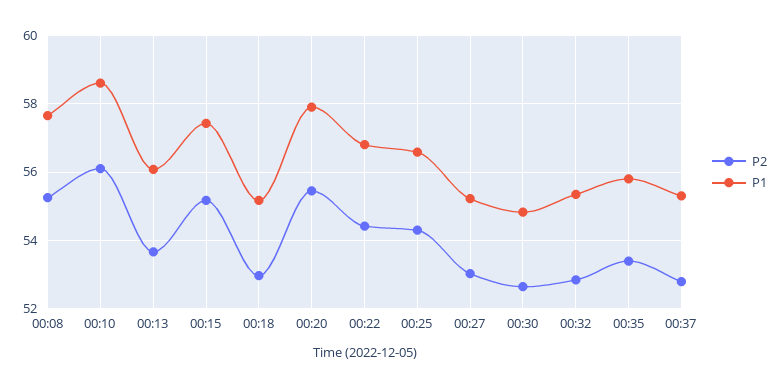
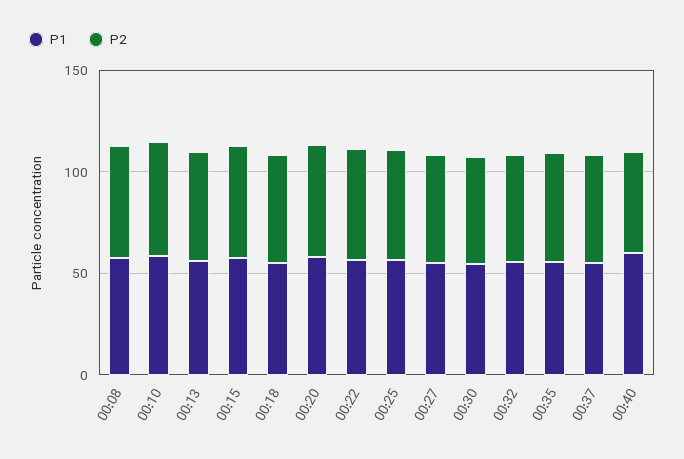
P1, 00:40: none -> 60
P2, 00:40: none -> 50

